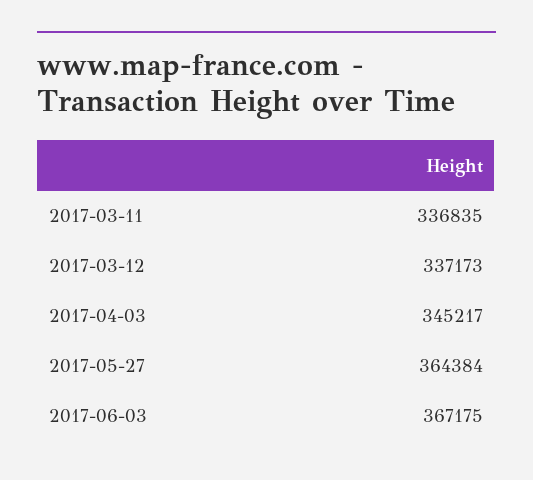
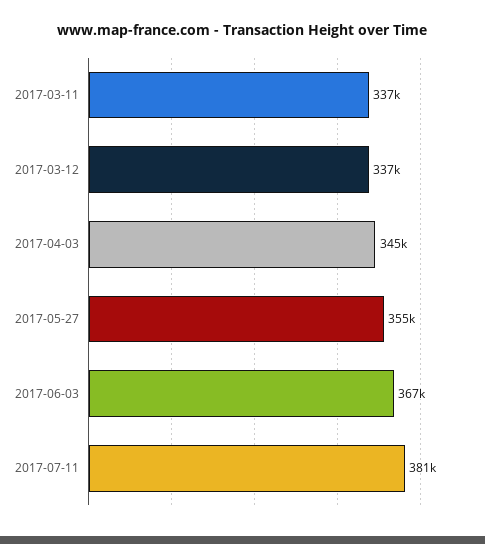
2017-05-27: 364384 -> 355000
2017-07-11: none -> 381000

